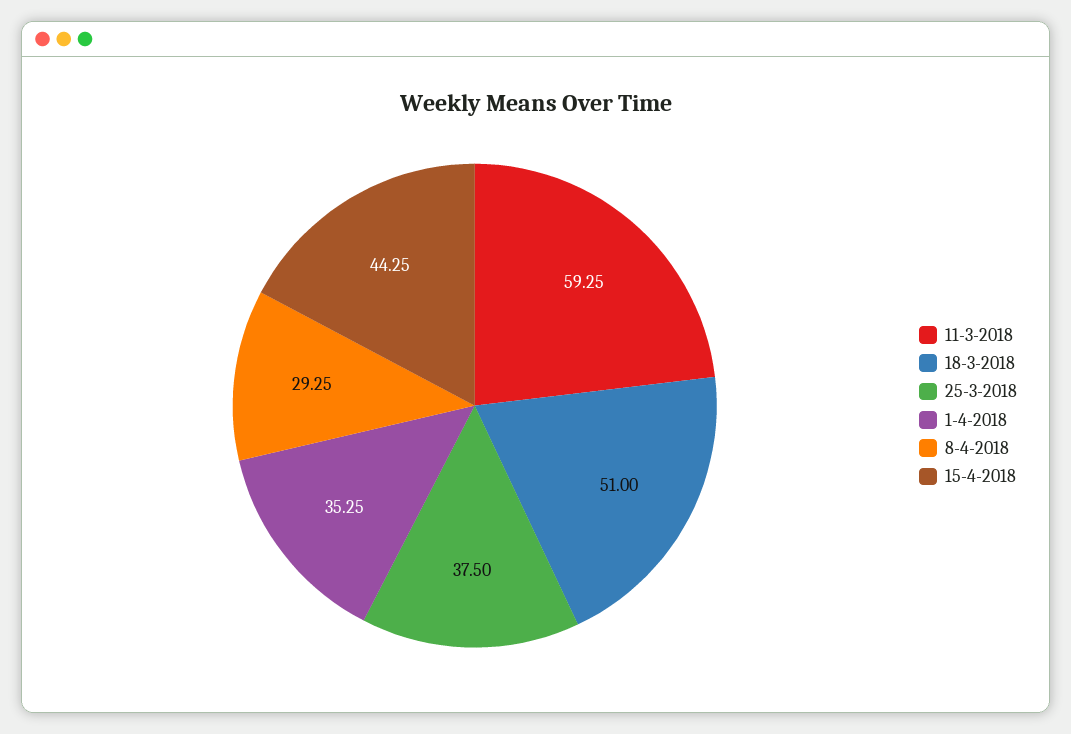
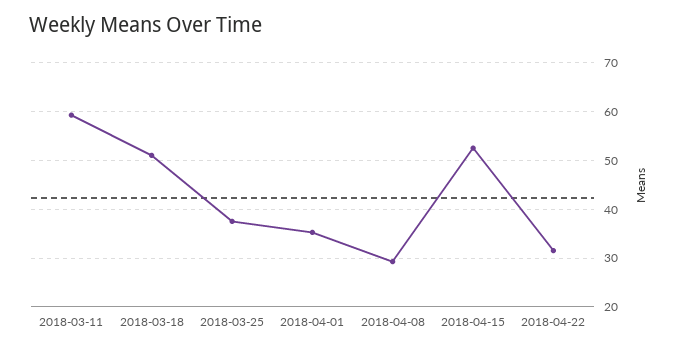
15-4-2018: 44.25 -> 52
2018-04-22: none -> 32

